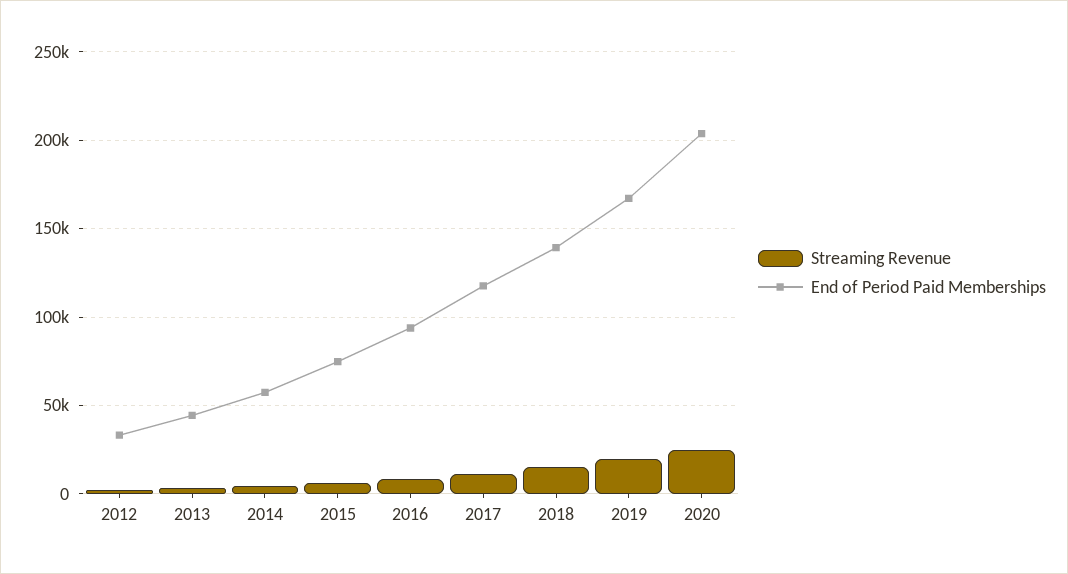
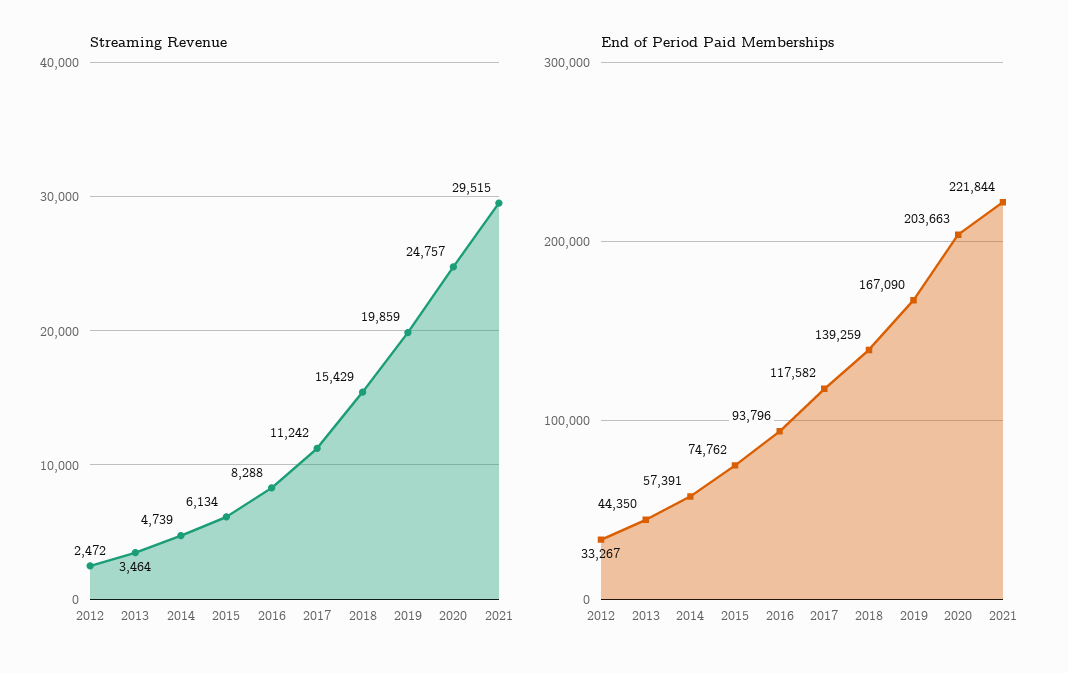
Streaming Revenue, 2021: none -> 29515
End of Period Paid Memberships, 2021: none -> 221844

